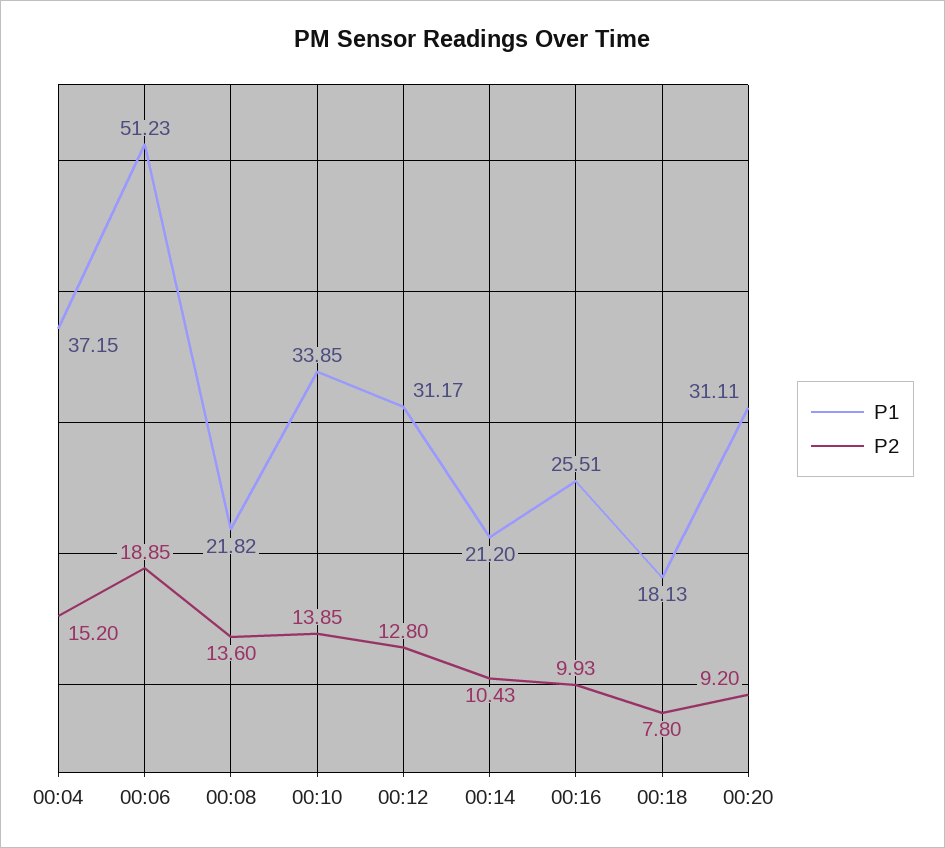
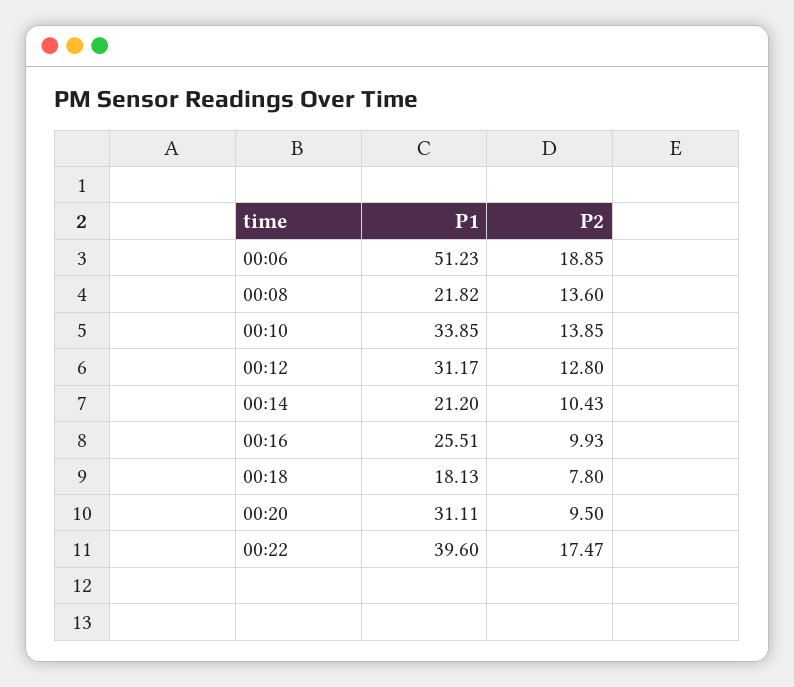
P1, 00:04: 37.15 -> none
P2, 00:04: 15.2 -> none
P2, 00:20: 9.2 -> 9.5
P1, 00:22: none -> 39.6
P2, 00:22: none -> 17.47

